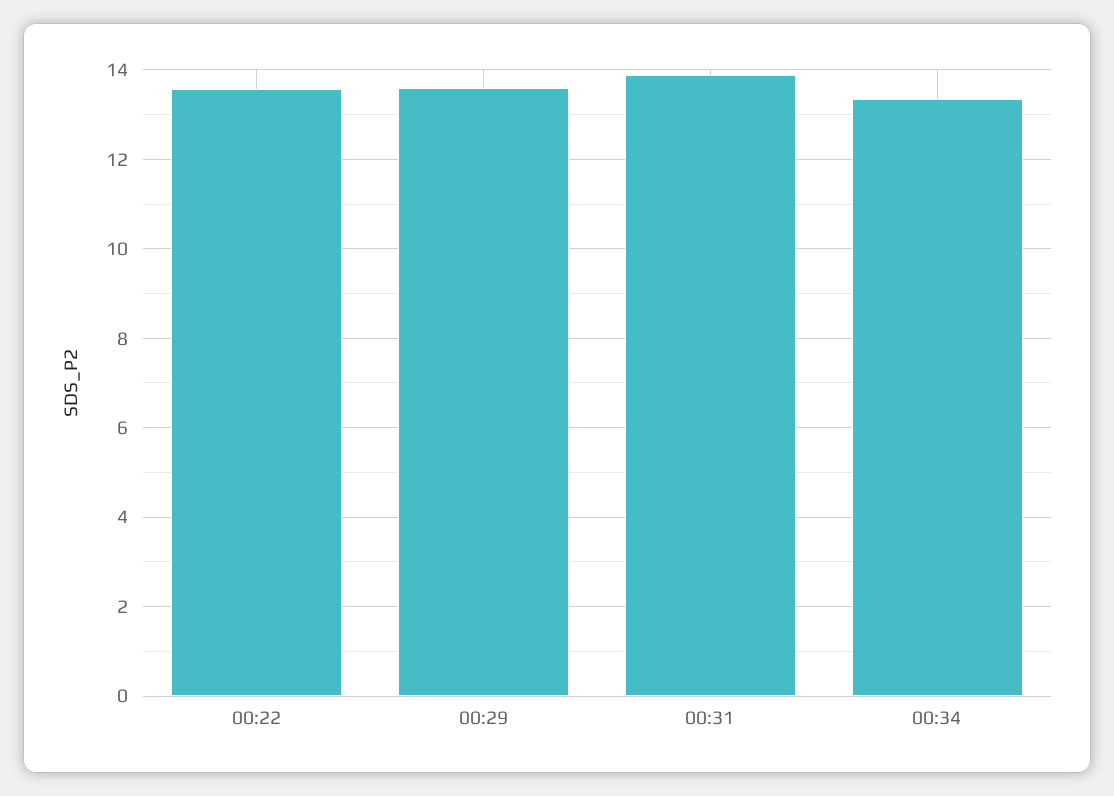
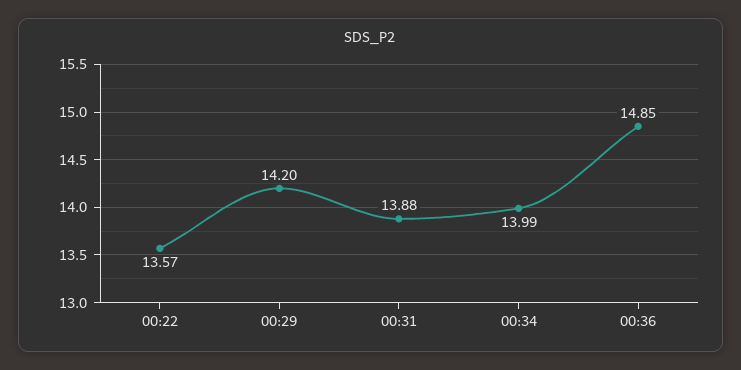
00:29: 13.6 -> 14.2
00:34: 13.4 -> 13.99
00:36: none -> 14.85

